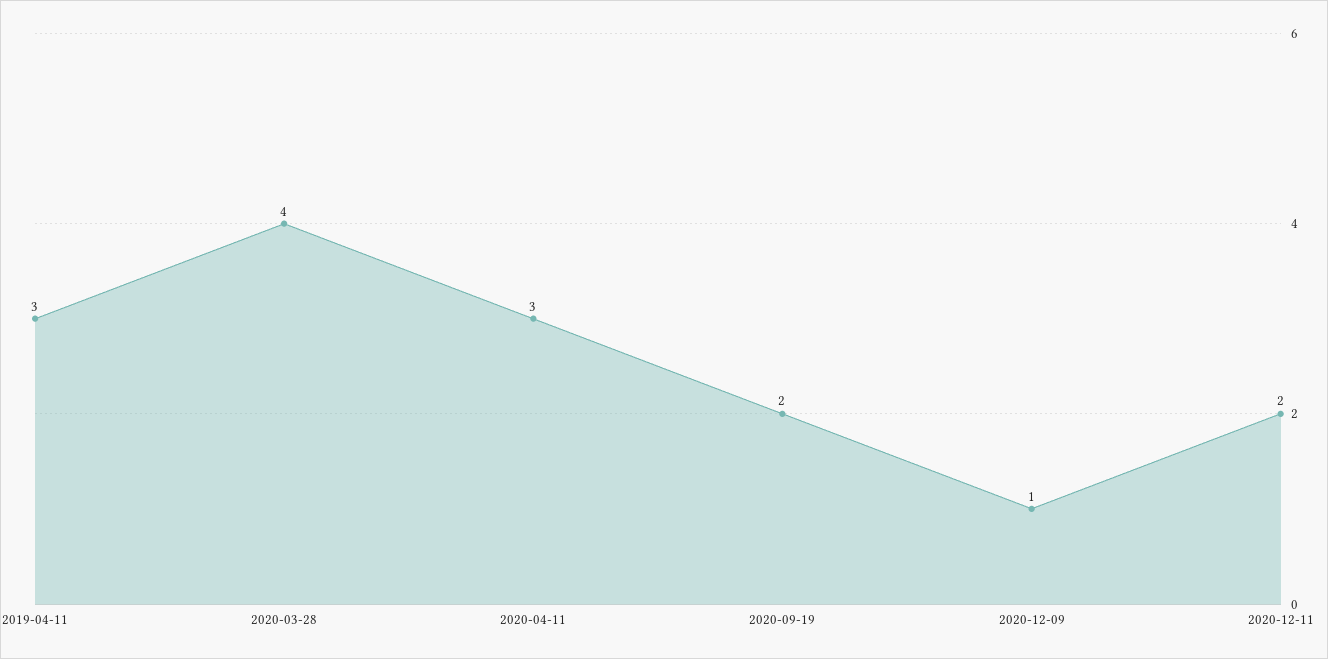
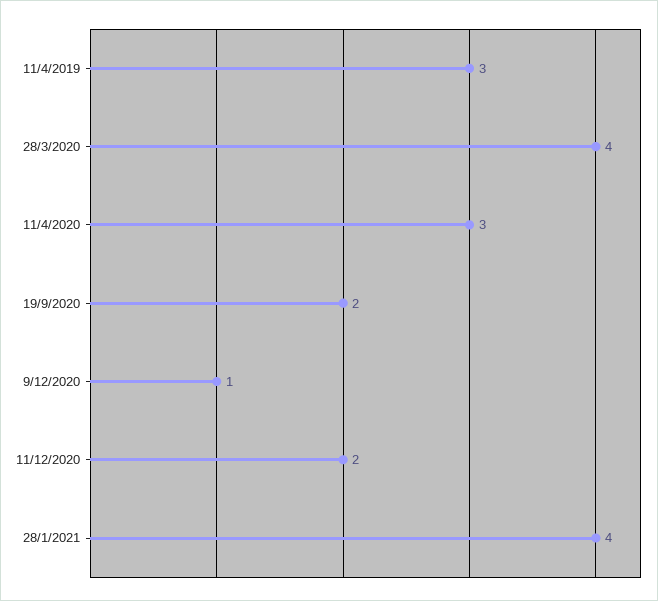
28/1/2021: none -> 4

